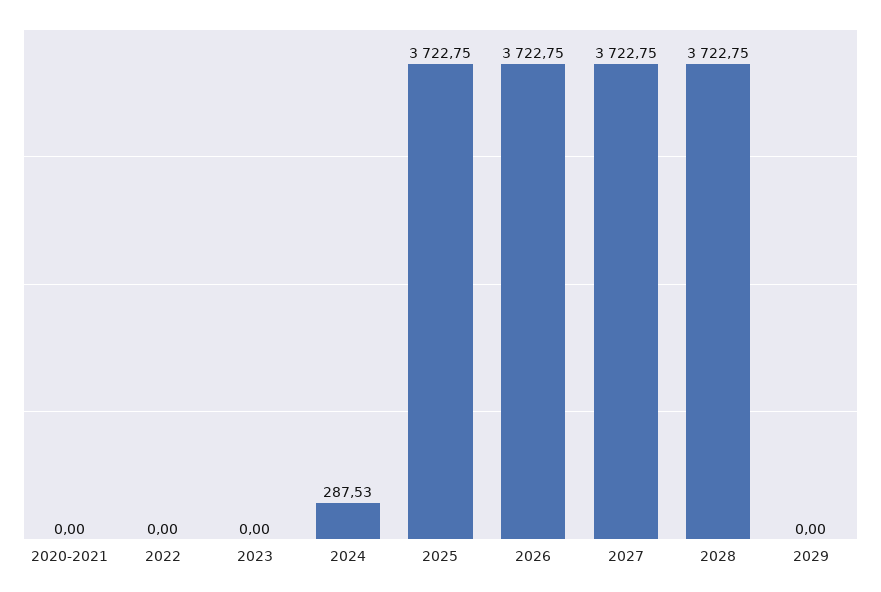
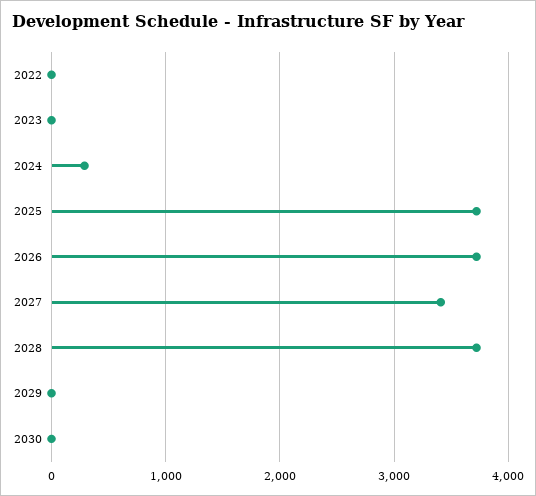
2020-2021: 0 -> none
2027: 3722.75 -> 3400
2030: none -> 0

